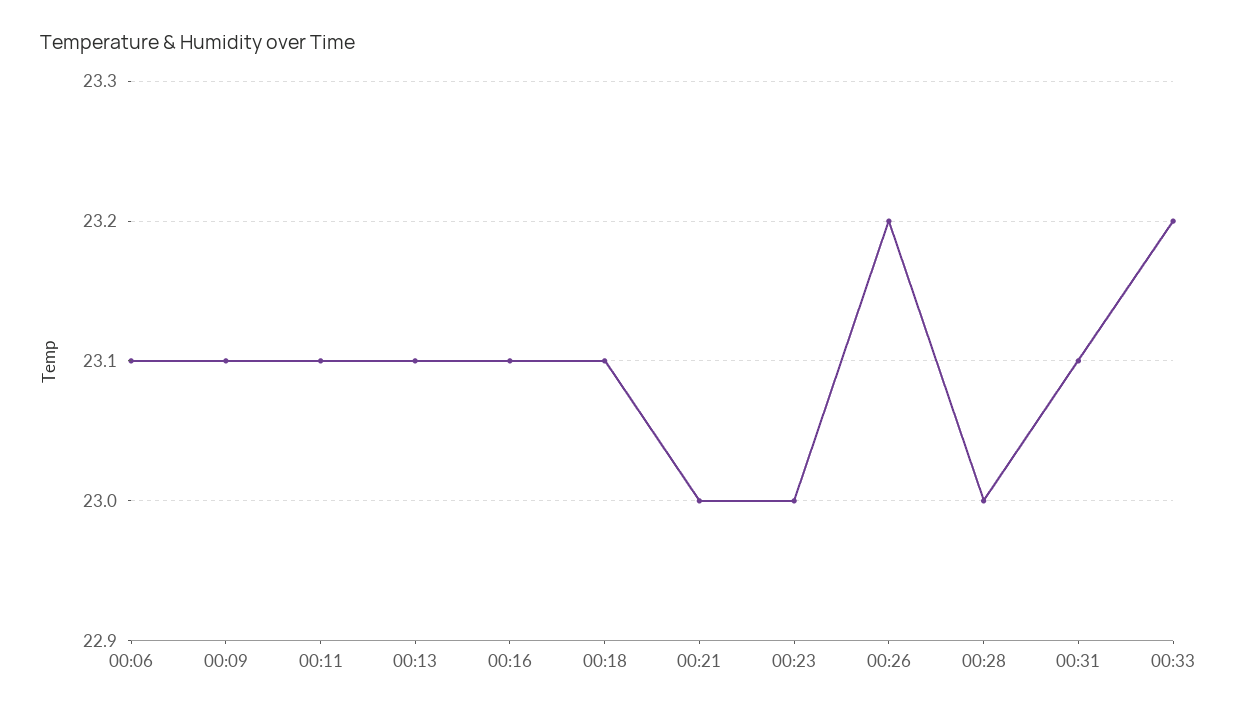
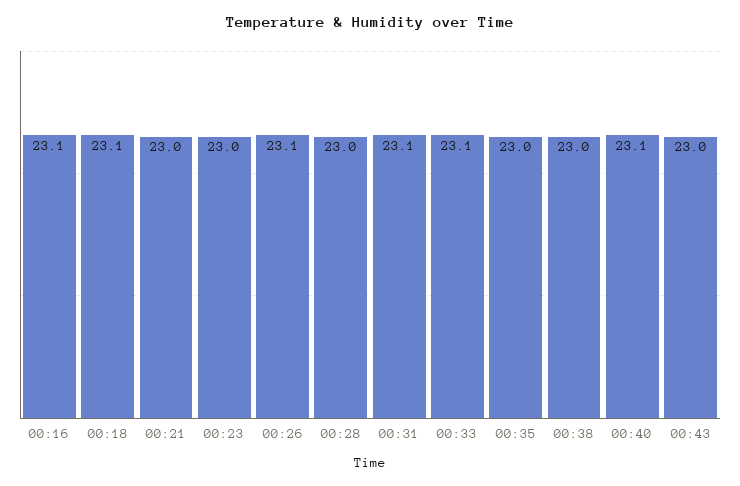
00:06: 23.1 -> none
00:09: 23.1 -> none
00:11: 23.1 -> none
00:13: 23.1 -> none
00:26: 23.2 -> 23.1
00:33: 23.2 -> 23.1
00:35: none -> 23
00:38: none -> 23
00:40: none -> 23.1
00:43: none -> 23

